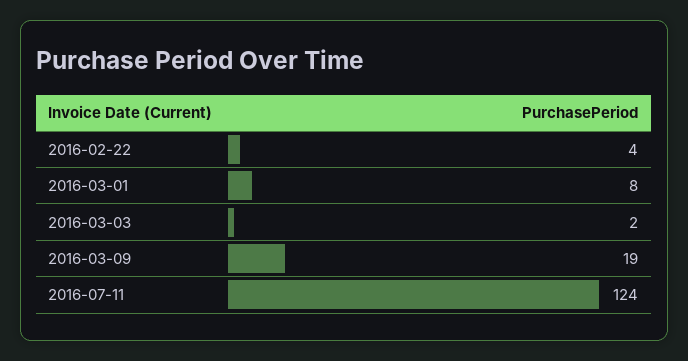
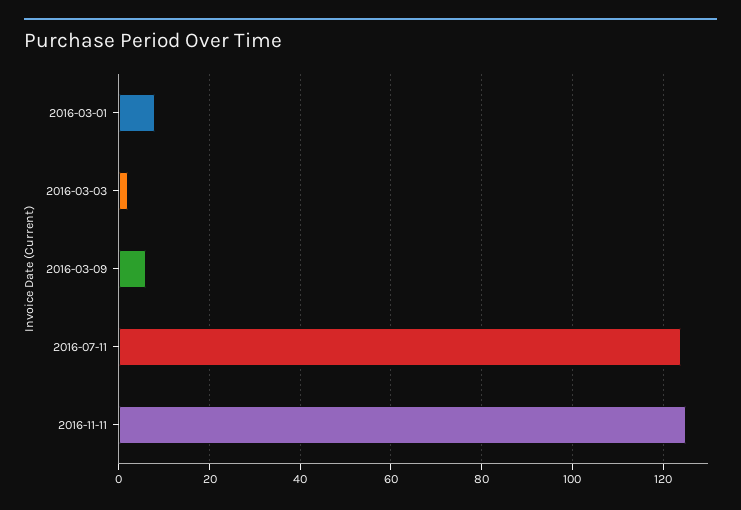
2016-02-22: 4 -> none
2016-03-09: 19 -> 5
2016-11-11: none -> 125

